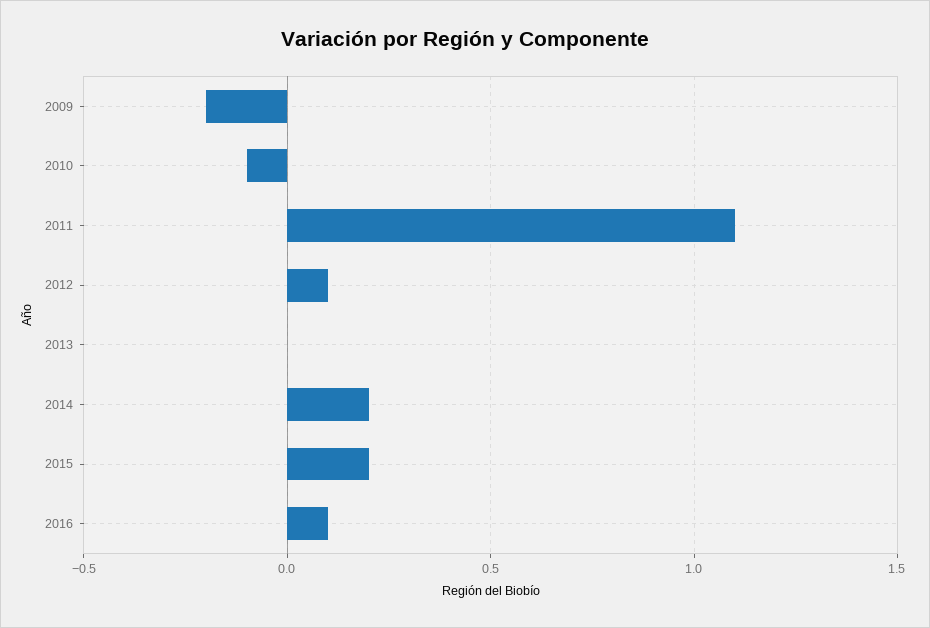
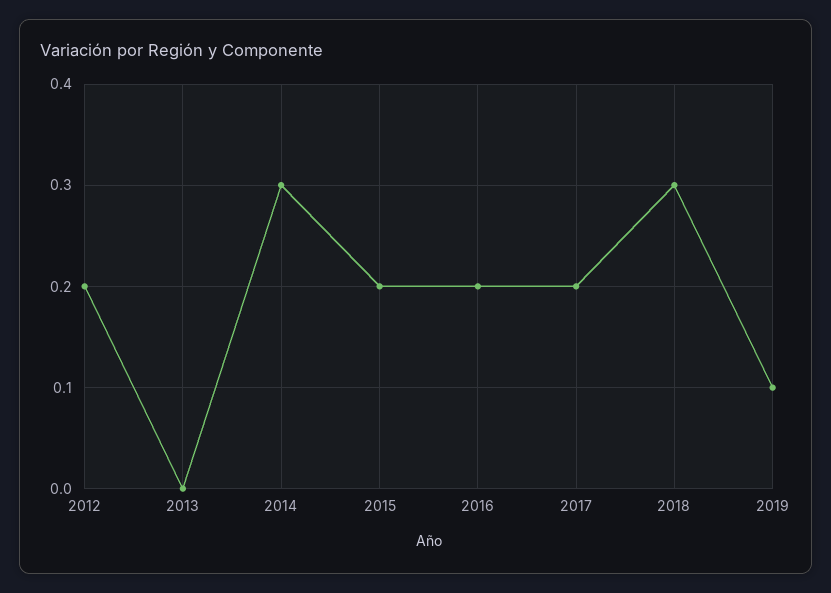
2009: -0.2 -> none
2010: -0.1 -> none
2011: 1.1 -> none
2012: 0.1 -> 0.2
2014: 0.2 -> 0.3
2016: 0.1 -> 0.2
2017: none -> 0.2
2018: none -> 0.3
2019: none -> 0.1

